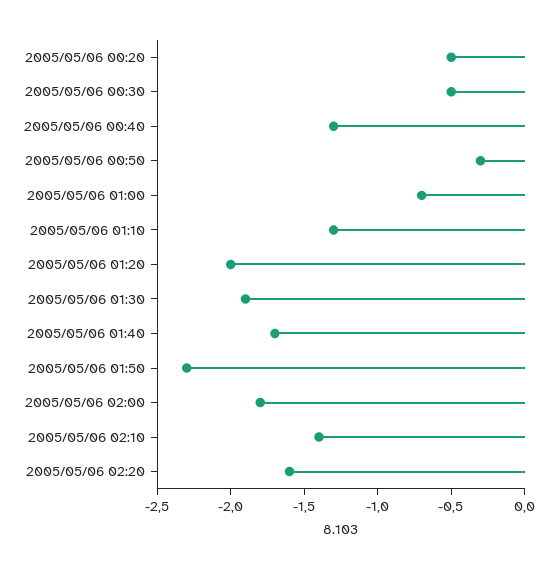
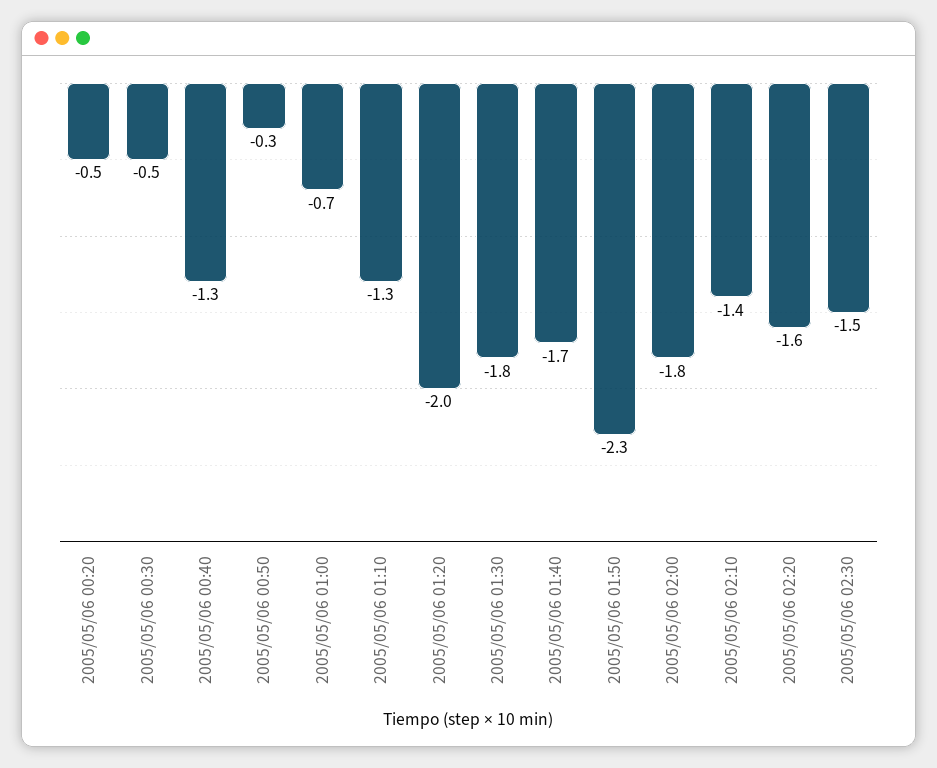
2005/05/06 01:30: -1.9 -> -1.8
2005/05/06 02:30: none -> -1.5

